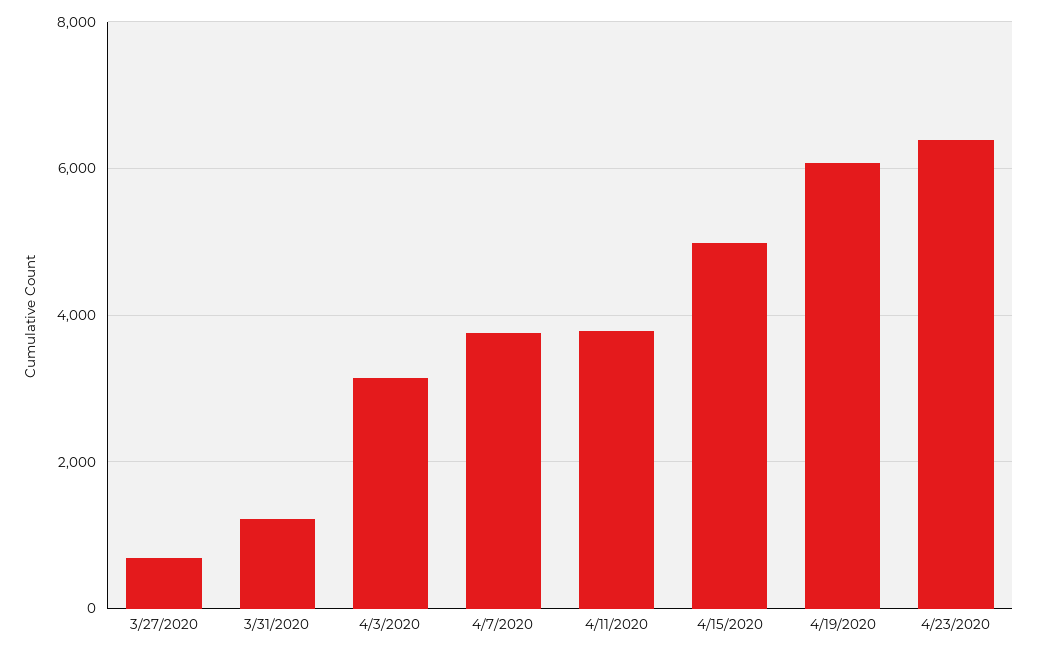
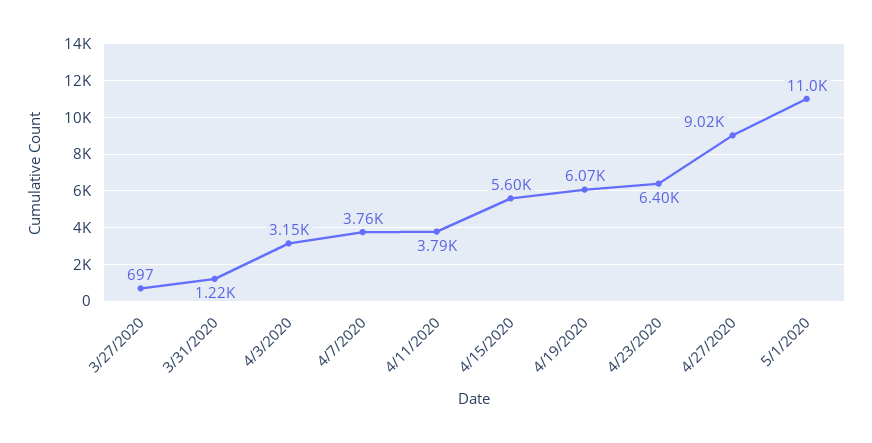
4/15/2020: 5000 -> 5600
4/27/2020: none -> 9020
5/1/2020: none -> 11000

